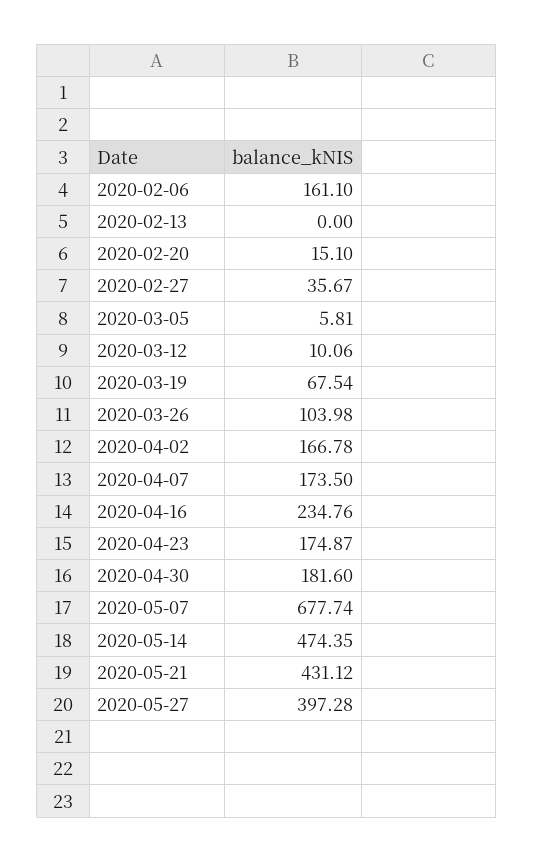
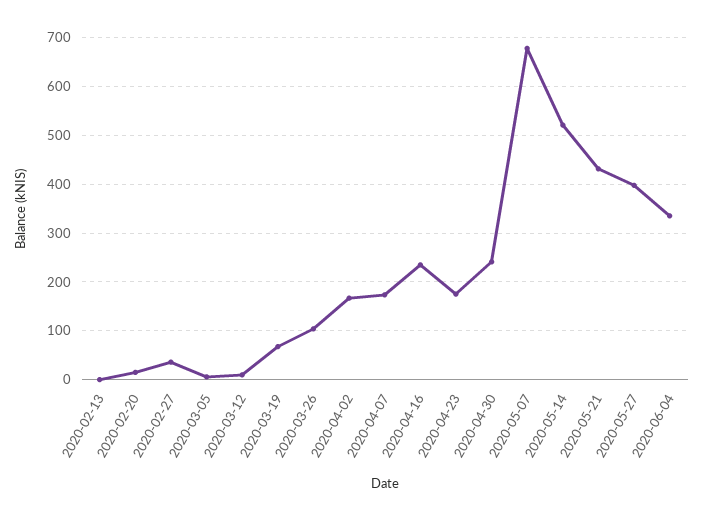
2020-02-06: 161.1 -> none
2020-04-30: 181.6 -> 240
2020-05-14: 474.35 -> 520
2020-06-04: none -> 340

